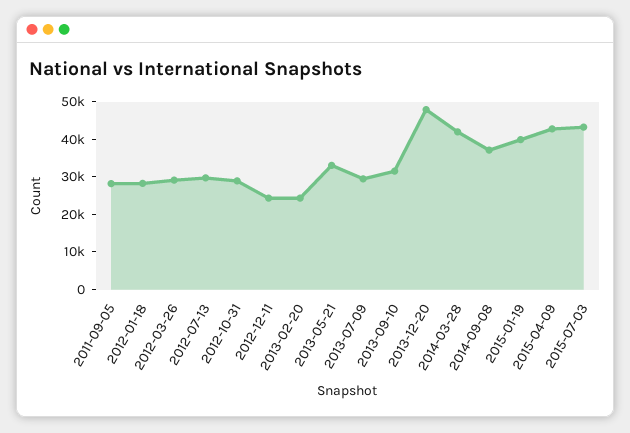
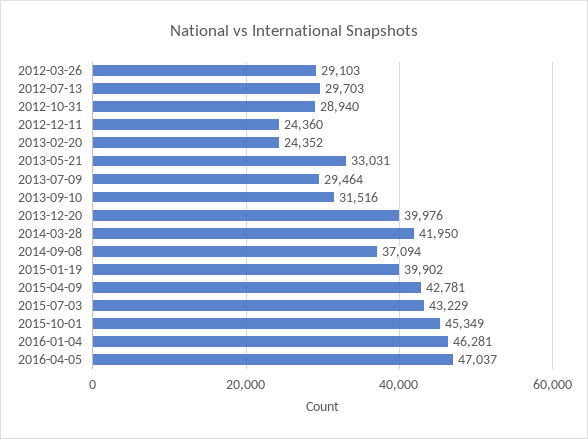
2011-09-05: 27500 -> none
2012-01-18: 27500 -> none
2013-12-20: 47500 -> 39976
2015-10-01: none -> 45349
2016-01-04: none -> 46281
2016-04-05: none -> 47037

